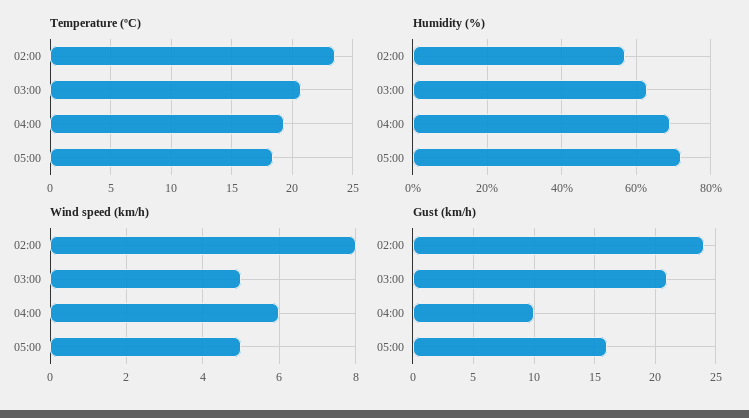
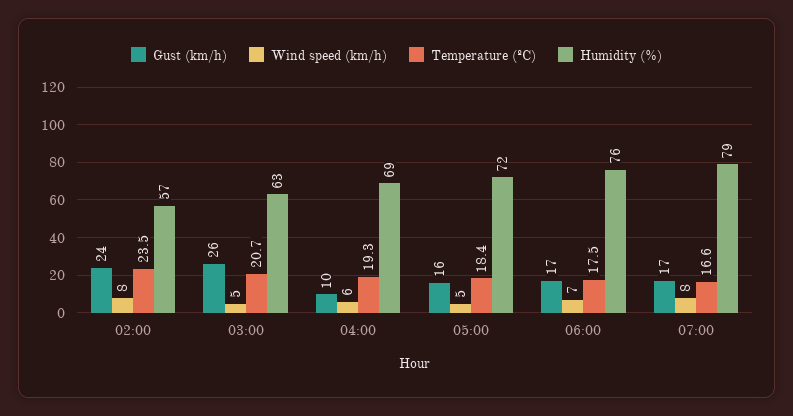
Gust (km/h), 03:00: 21 -> 26
Gust (km/h), 06:00: none -> 17
Wind speed (km/h), 06:00: none -> 7
Temperature (ºC), 06:00: none -> 17.5
Humidity (%), 06:00: none -> 76
Gust (km/h), 07:00: none -> 17
Wind speed (km/h), 07:00: none -> 8
Temperature (ºC), 07:00: none -> 16.6
Humidity (%), 07:00: none -> 79

